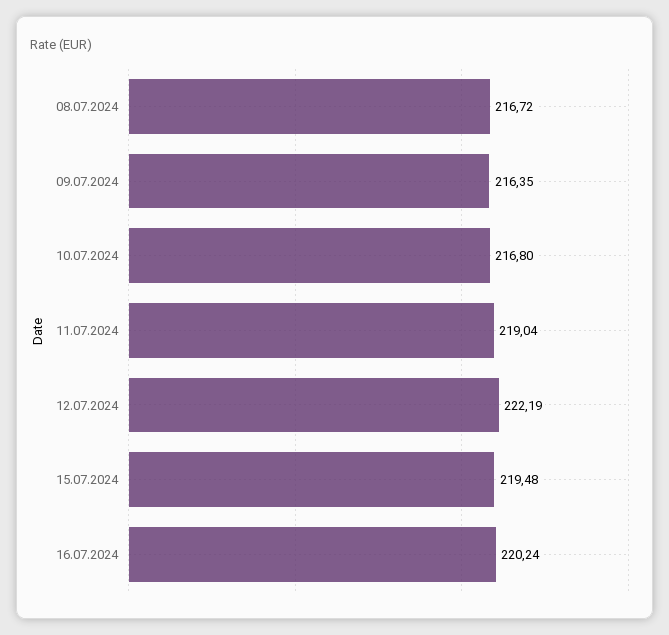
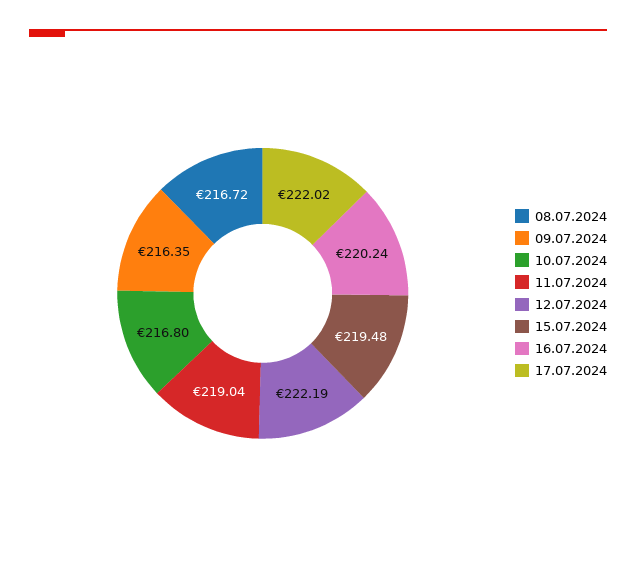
17.07.2024: none -> 222.02

